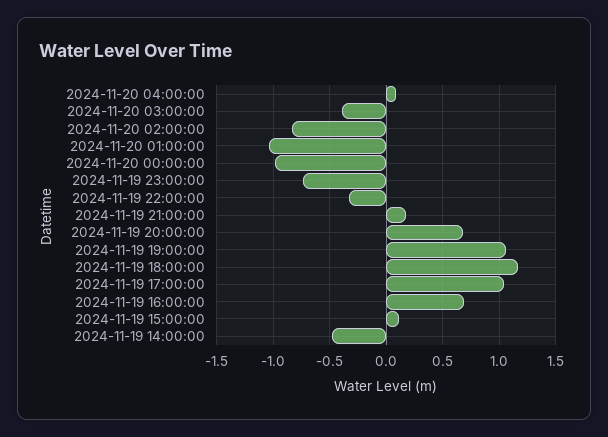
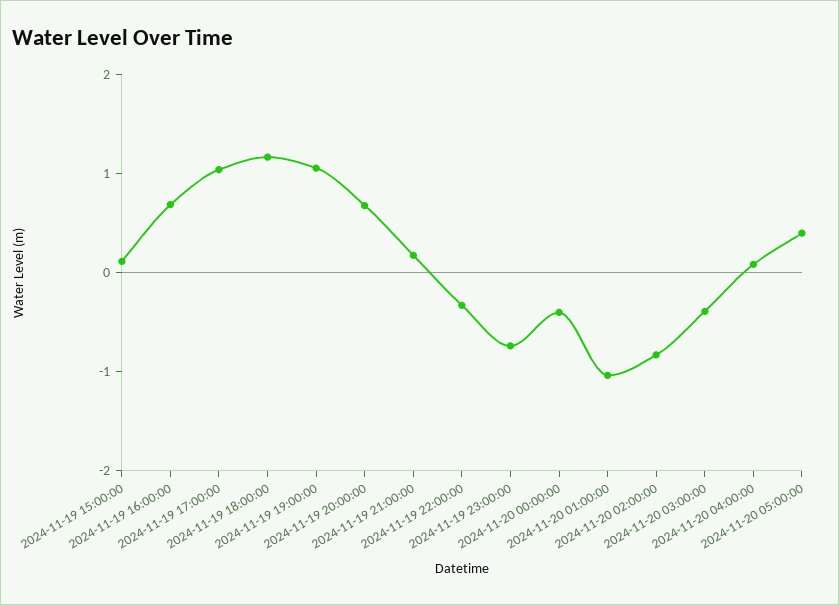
2024-11-20 00:00:00: -1 -> -0.4
2024-11-19 14:00:00: -0.5 -> none
2024-11-20 05:00:00: none -> 0.4

